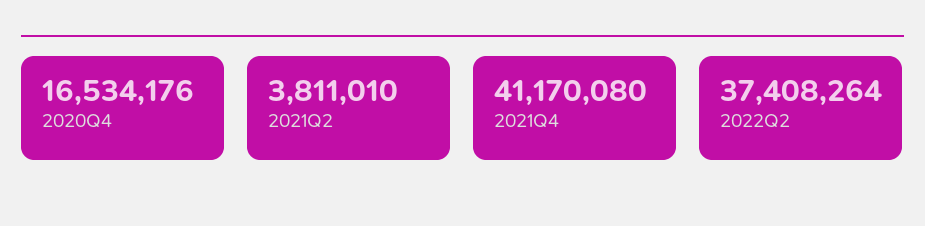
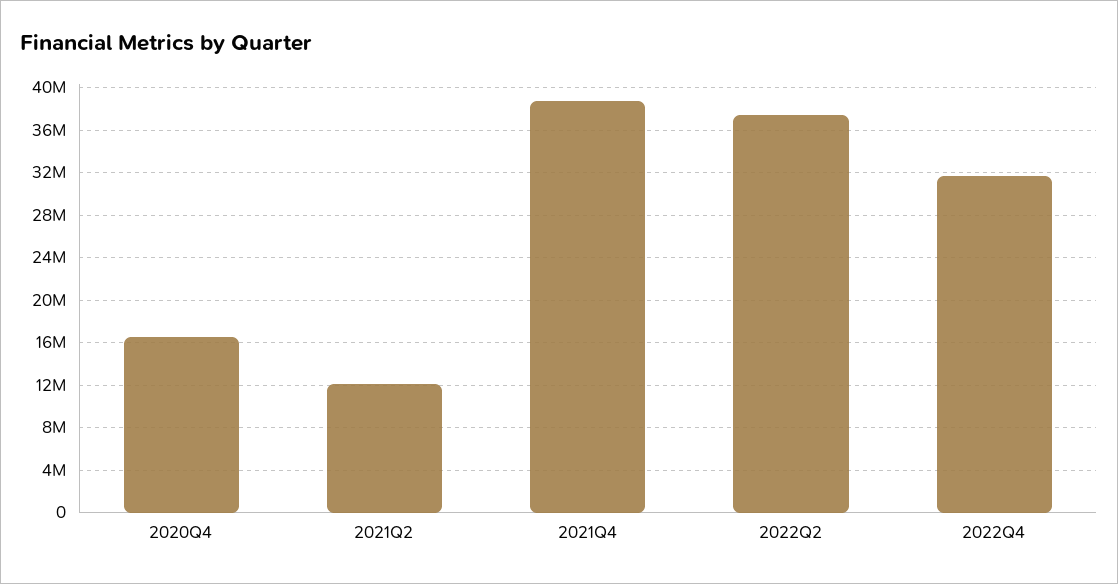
2021Q2: 3811010 -> 12000000
2021Q4: 41170080 -> 39000000
2022Q4: none -> 32000000

